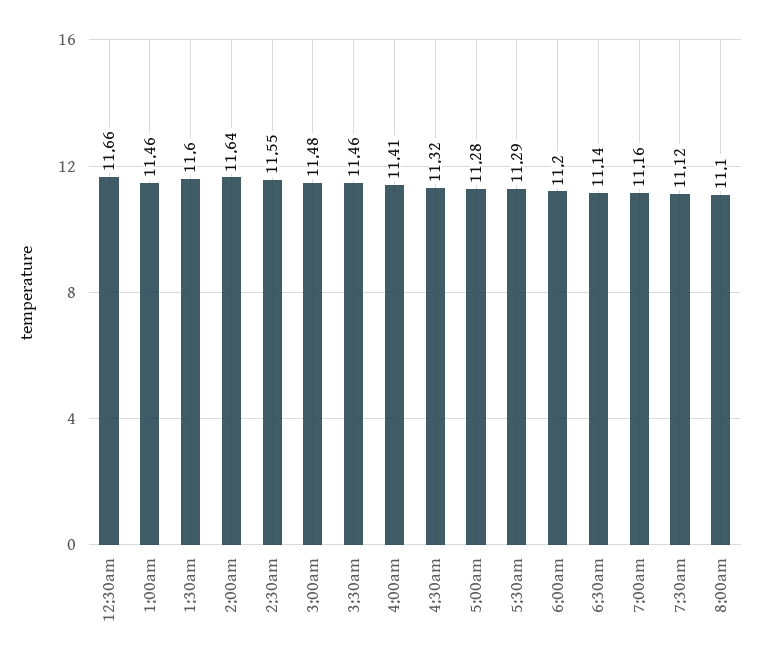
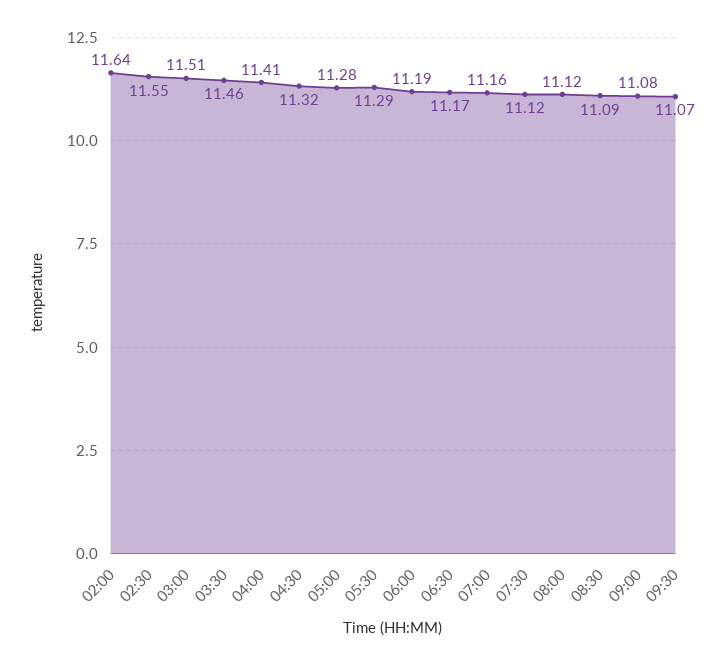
12:30am: 11.66 -> none
1:00am: 11.46 -> none
1:30am: 11.6 -> none
3:00am: 11.48 -> 11.51
6:00am: 11.2 -> 11.19
6:30am: 11.14 -> 11.17
8:00am: 11.1 -> 11.12
08:30: none -> 11.09
09:00: none -> 11.08
09:30: none -> 11.07

